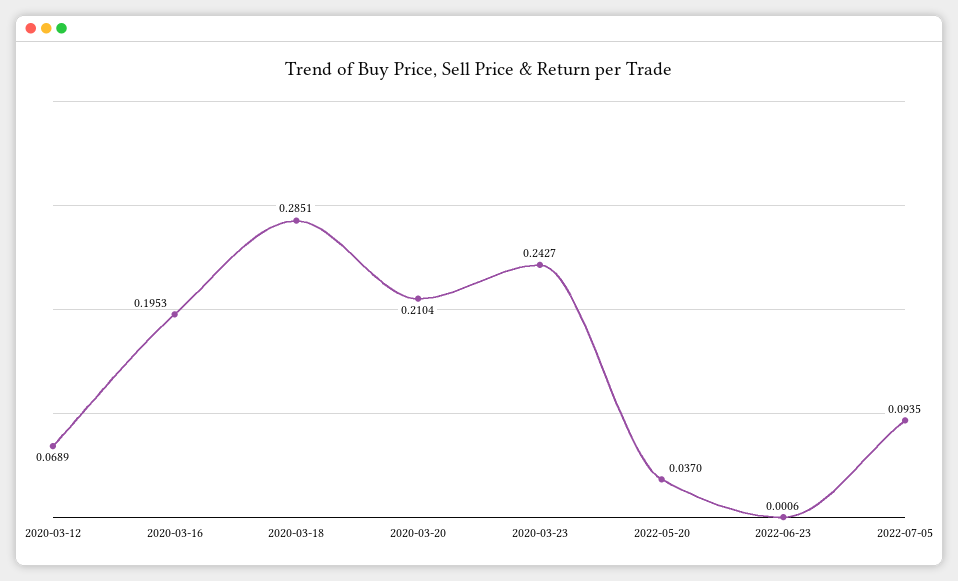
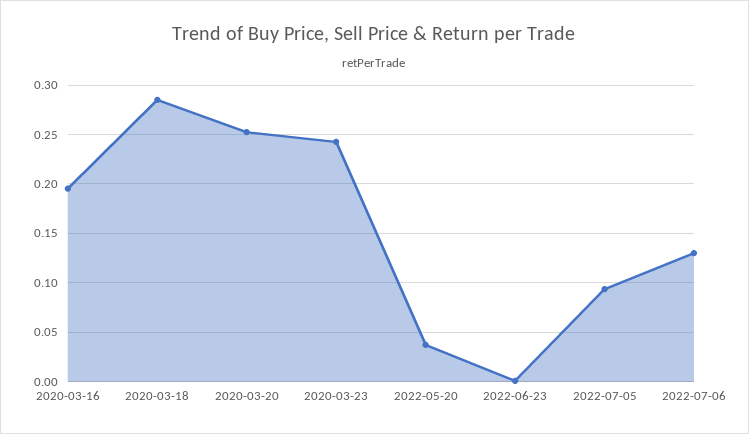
2020-03-12: 0.0689 -> none
2020-03-20: 0.2104 -> 0.25
2022-07-06: none -> 0.13

